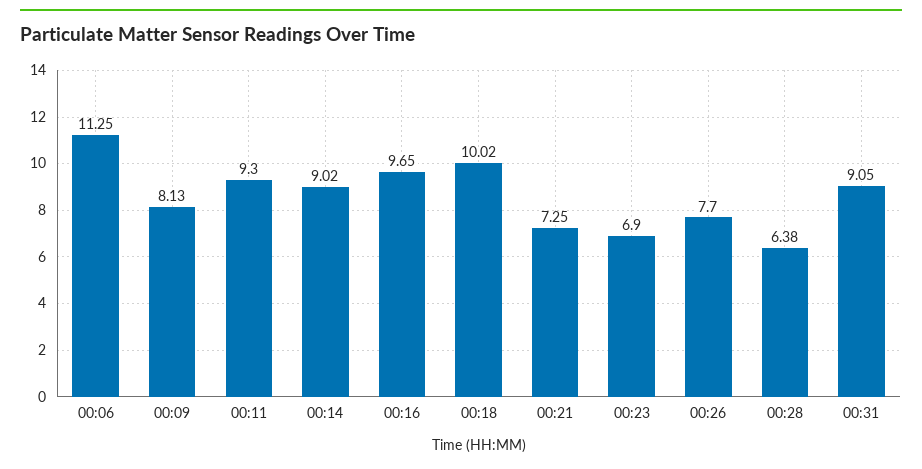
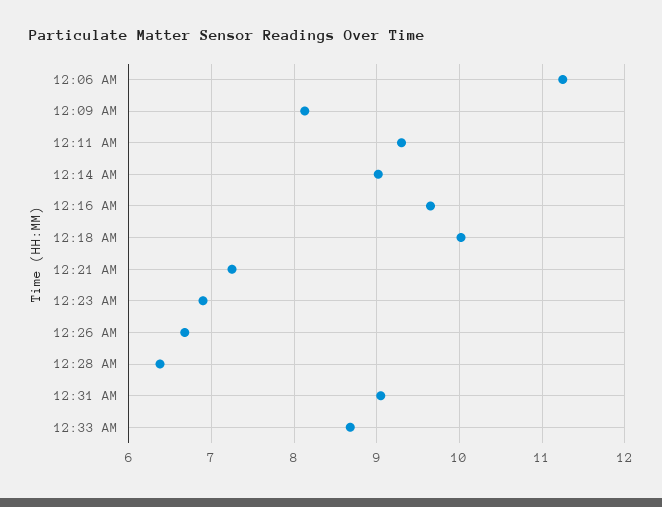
00:26: 7.7 -> 6.7
12:33 AM: none -> 8.7

